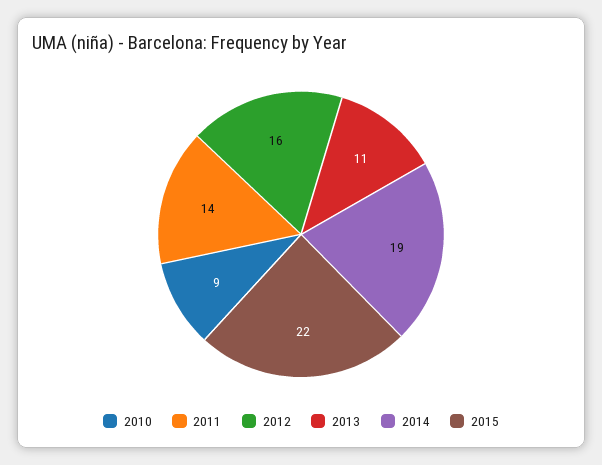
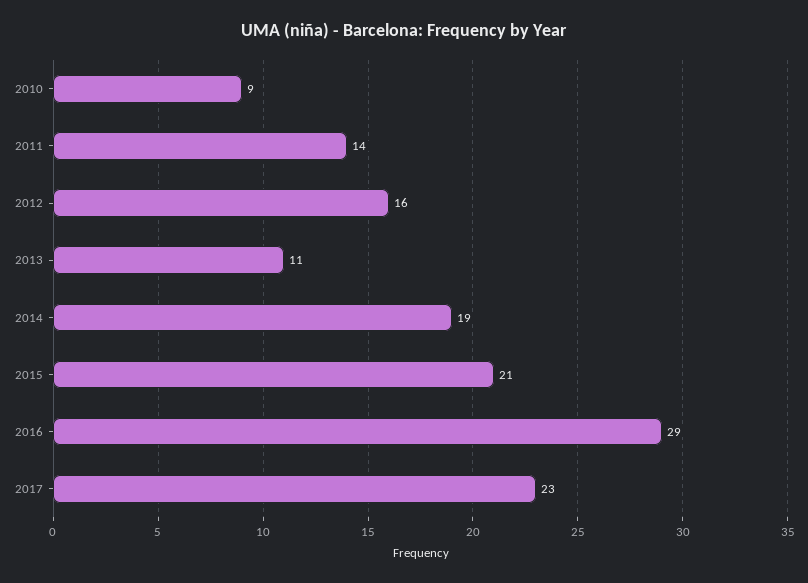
2015: 22 -> 21
2016: none -> 29
2017: none -> 23

